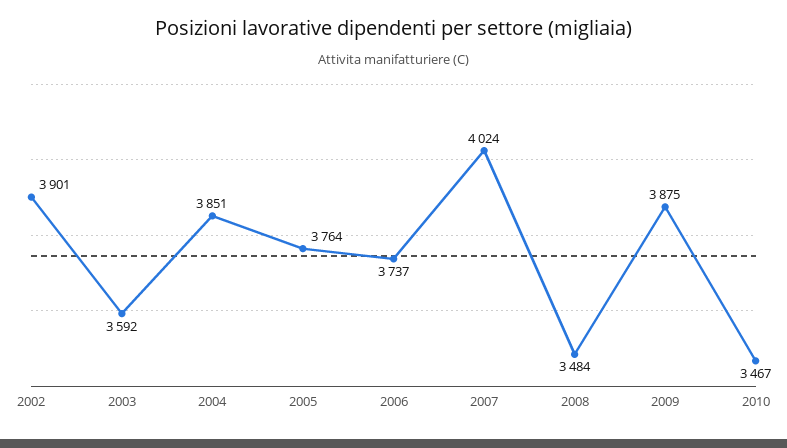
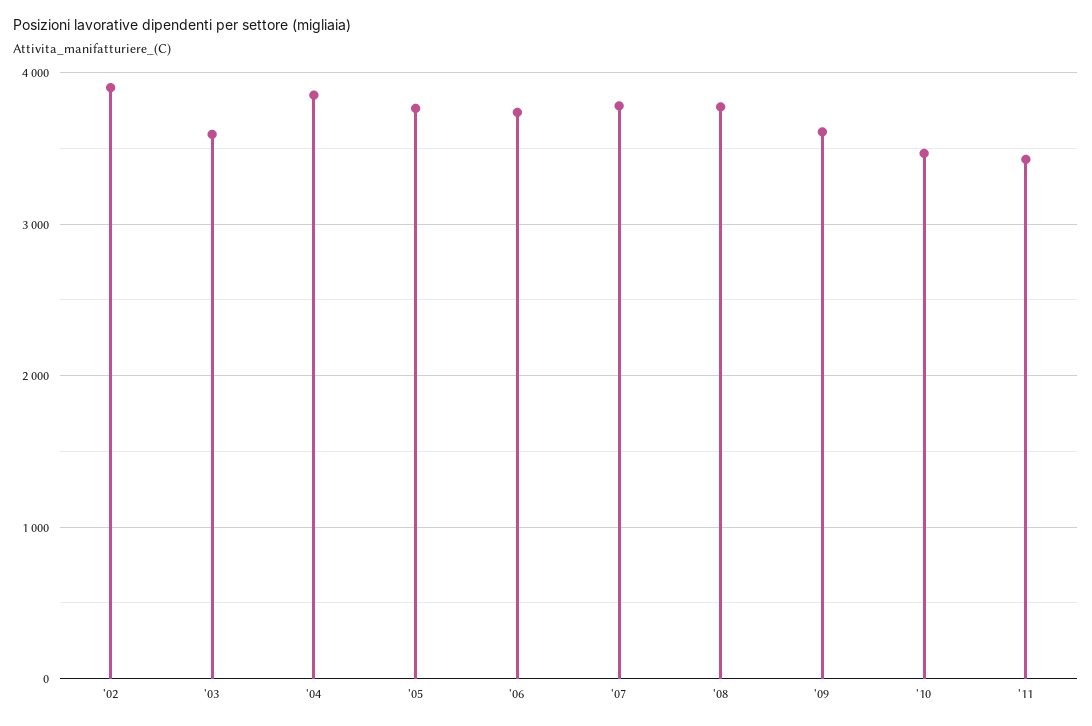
2007: 4024 -> 3800
2008: 3484 -> 3800
2009: 3875 -> 3600
'11: none -> 3400

